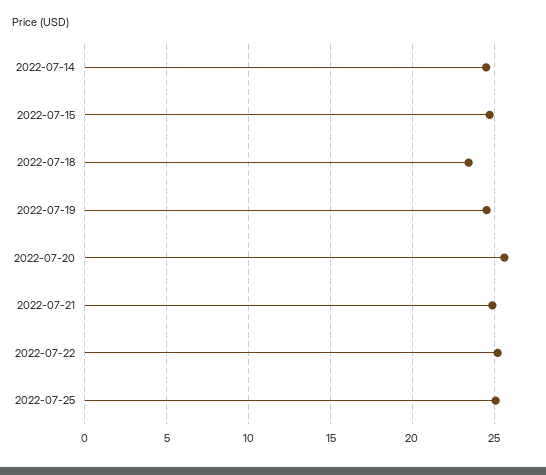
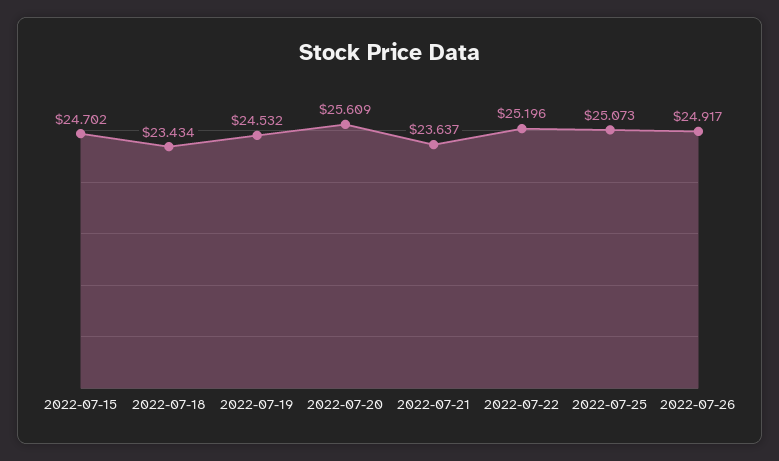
2022-07-14: 24.5 -> none
2022-07-21: 25 -> 23.637
2022-07-26: none -> 24.917

